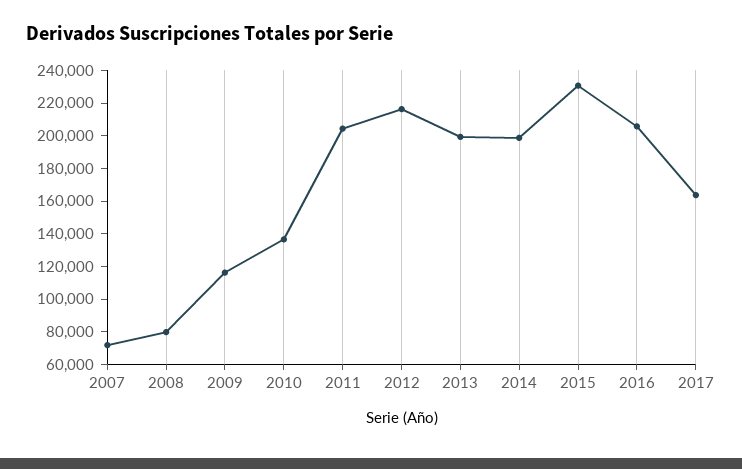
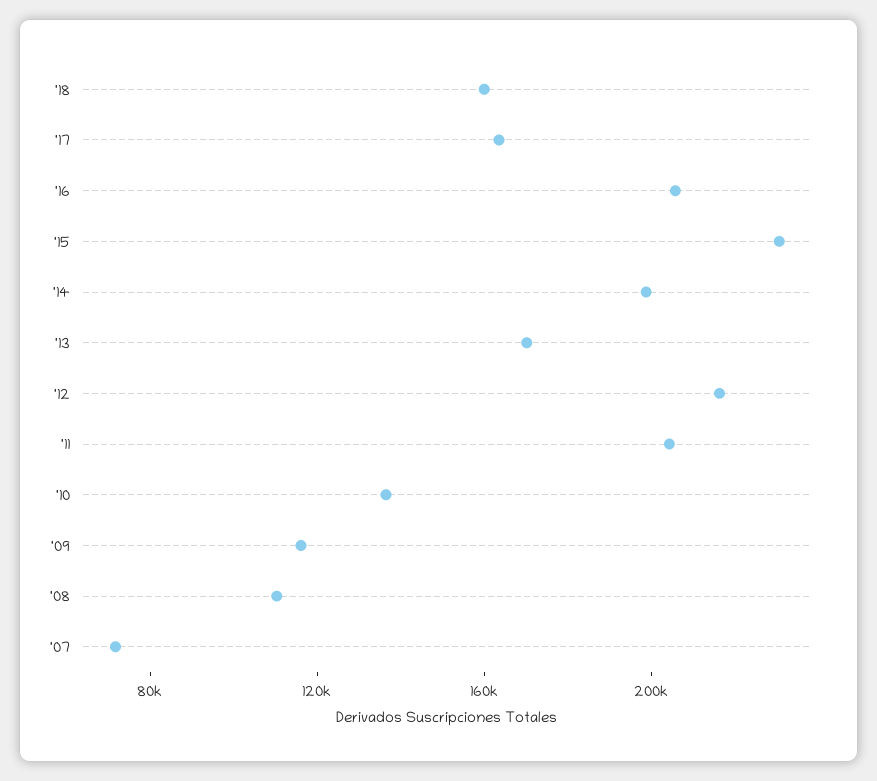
2008: 80000 -> 110000
2013: 200000 -> 170000
'18: none -> 160000

